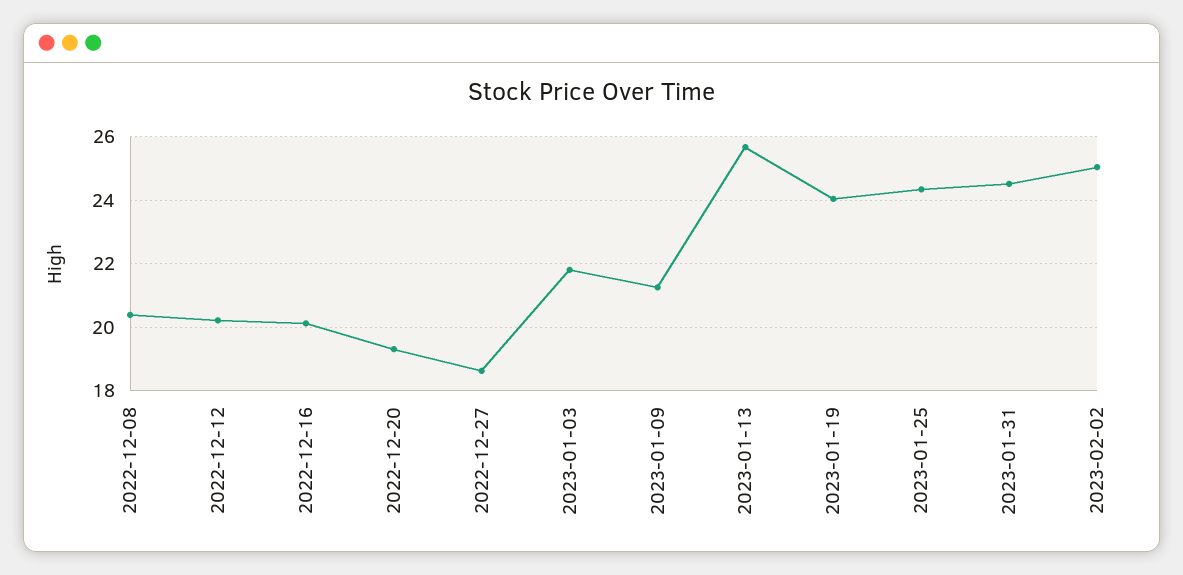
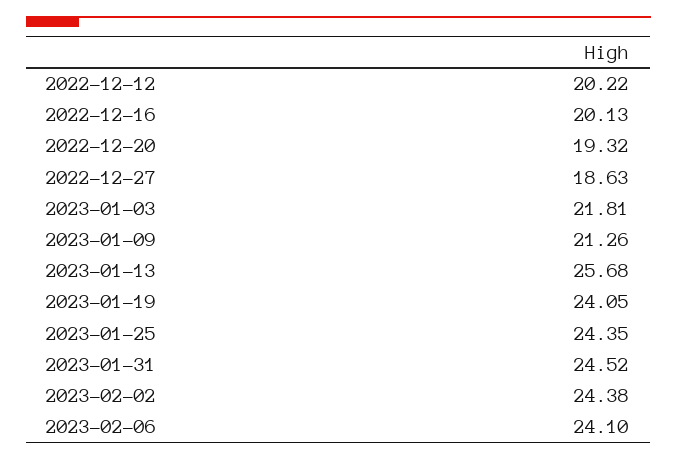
2022-12-08: 20.4 -> none
2023-02-02: 25 -> 24.38
2023-02-06: none -> 24.1

